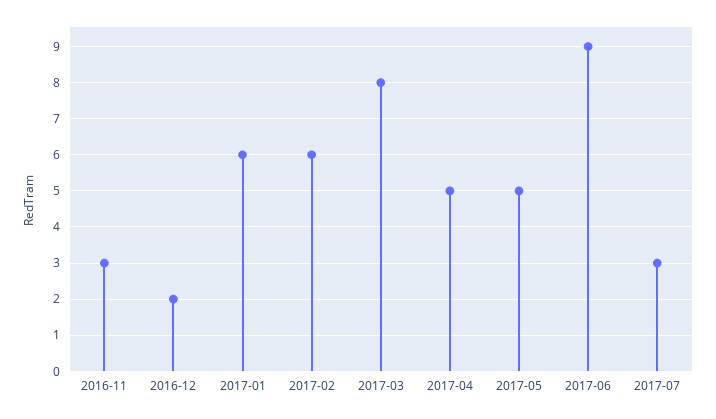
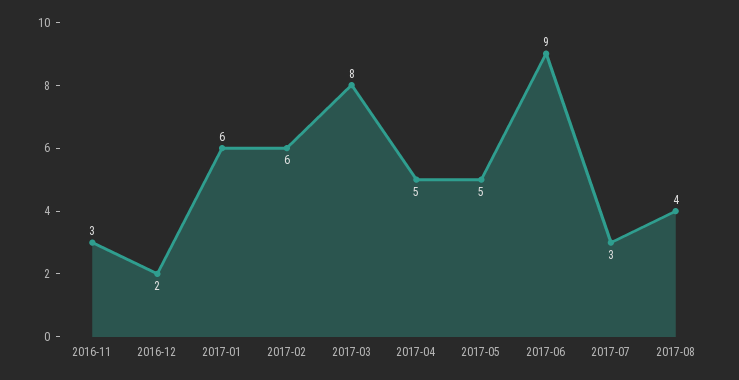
2017-08: none -> 4

